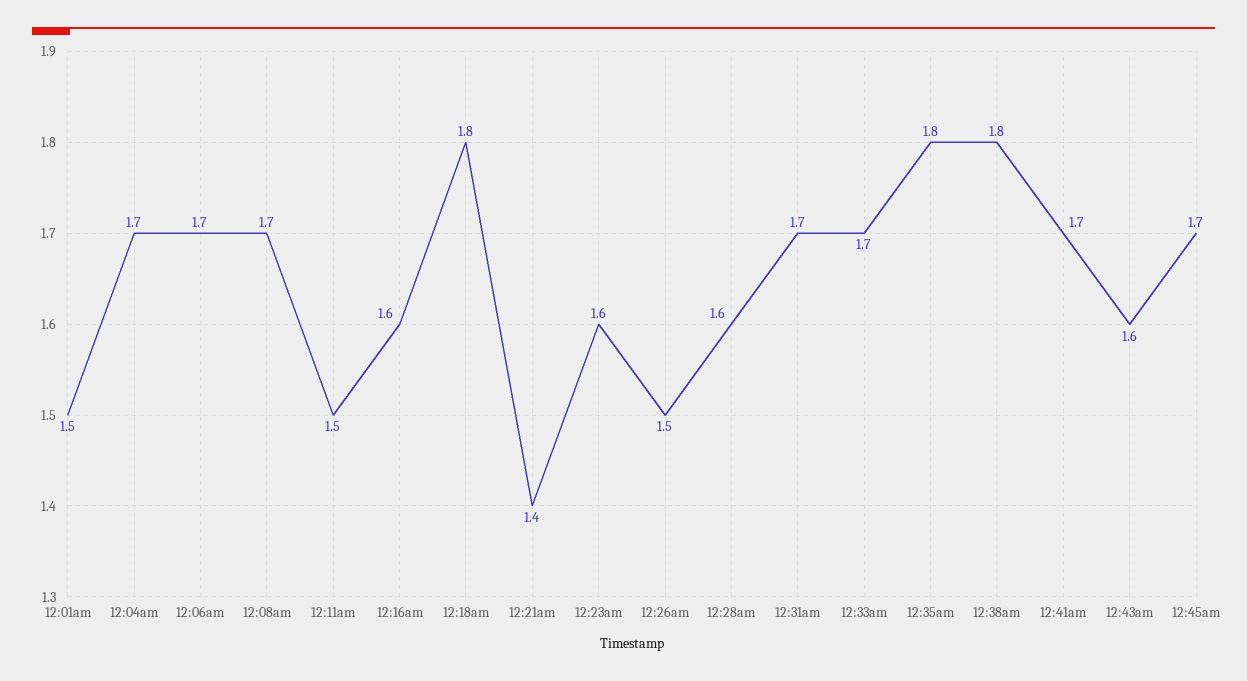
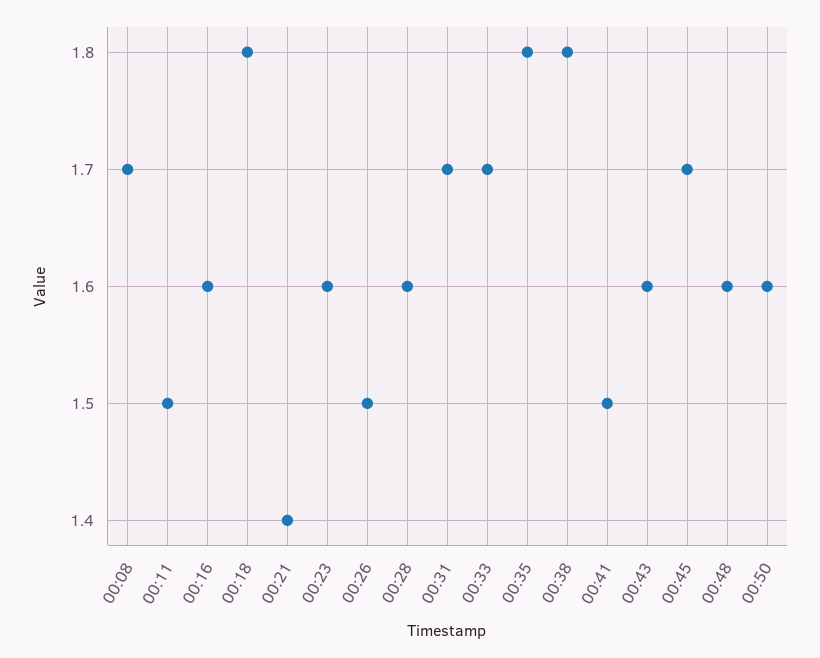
12:01am: 1.5 -> none
12:04am: 1.7 -> none
12:06am: 1.7 -> none
12:41am: 1.7 -> 1.5
00:48: none -> 1.6
00:50: none -> 1.6

